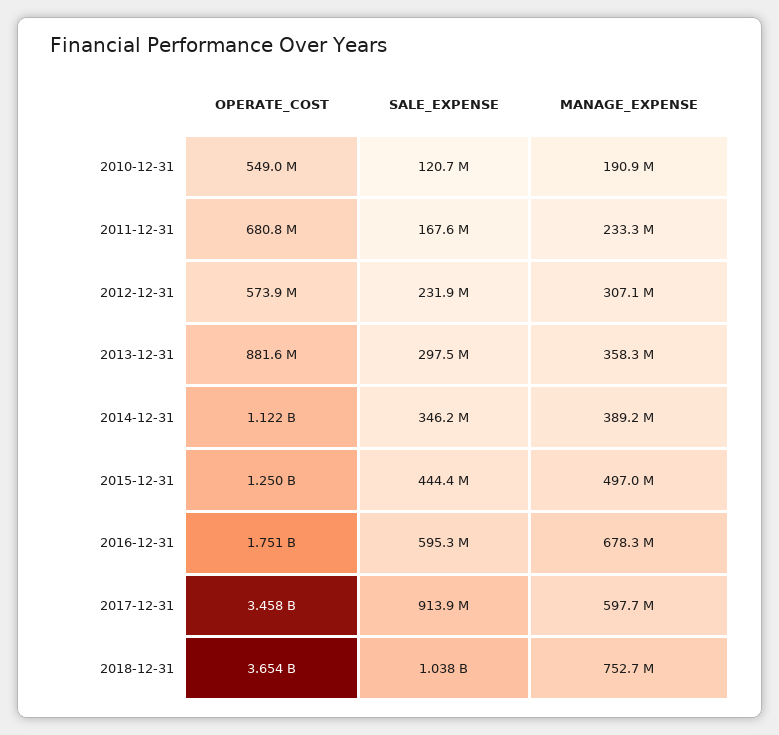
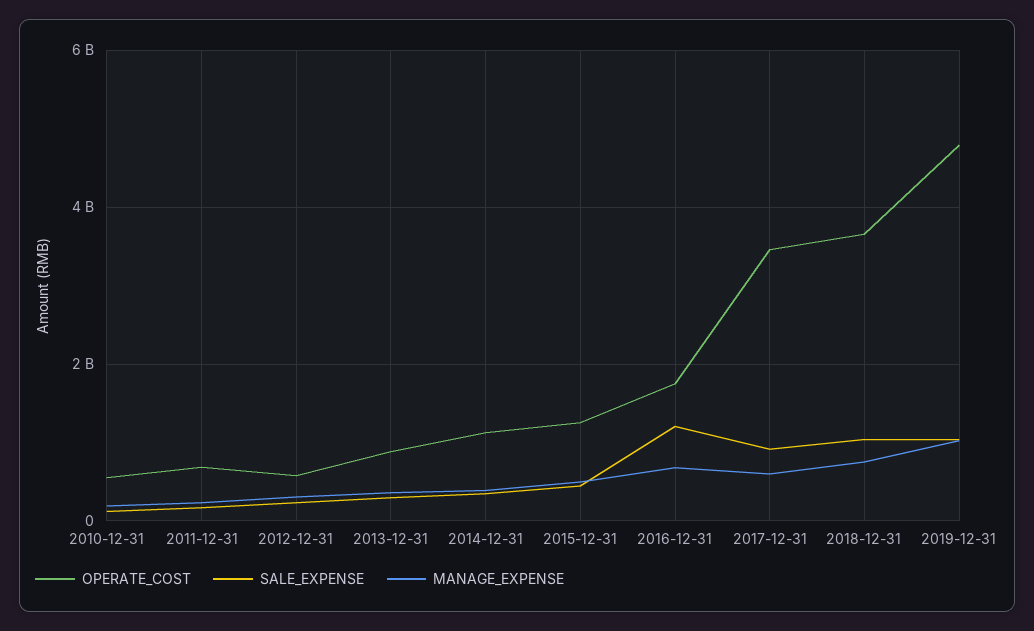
SALE_EXPENSE, 2016-12-31: 595300000 -> 1200000000
OPERATE_COST, 2019-12-31: none -> 4800000000
SALE_EXPENSE, 2019-12-31: none -> 1000000000
MANAGE_EXPENSE, 2019-12-31: none -> 1000000000

